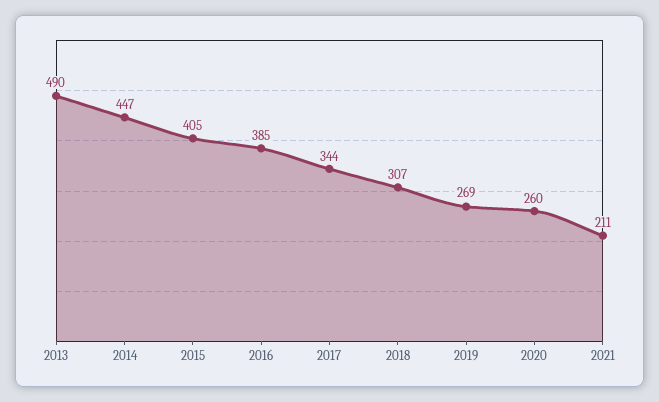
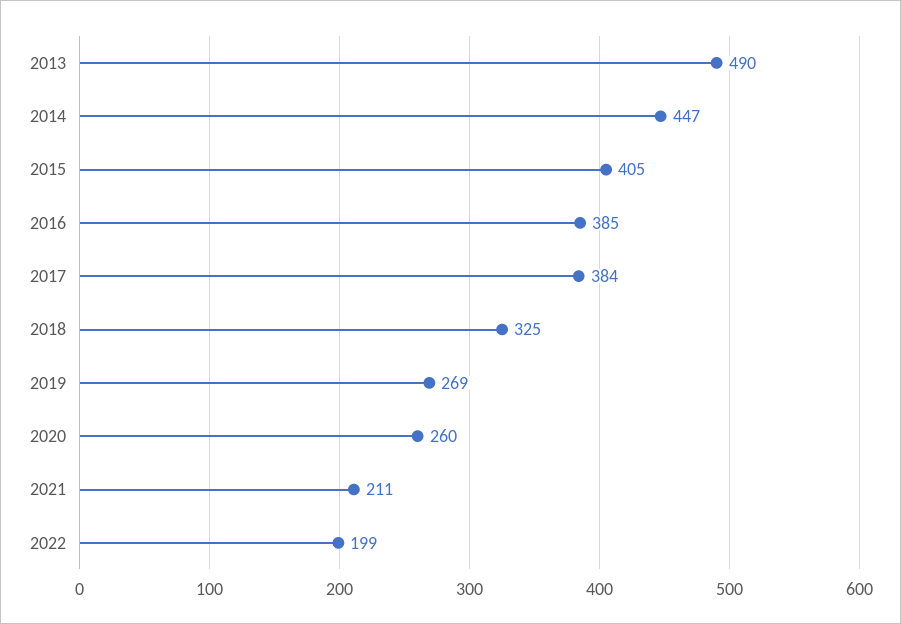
2017: 344 -> 384
2018: 307 -> 325
2022: none -> 199

